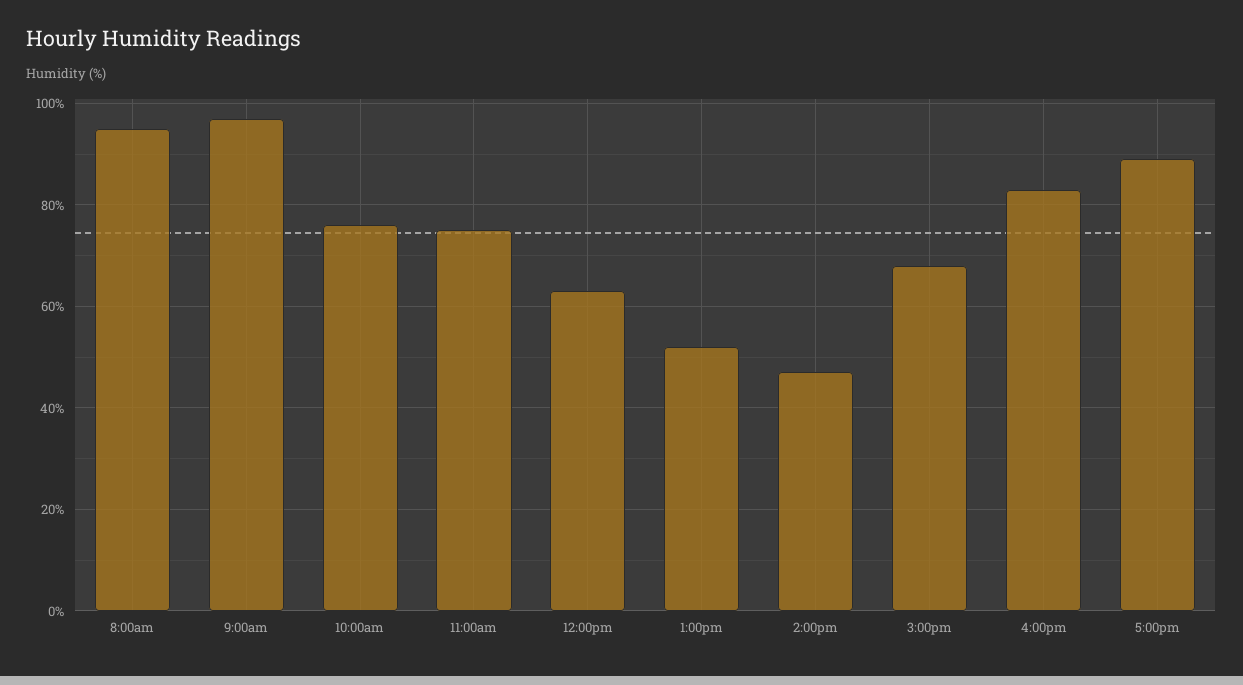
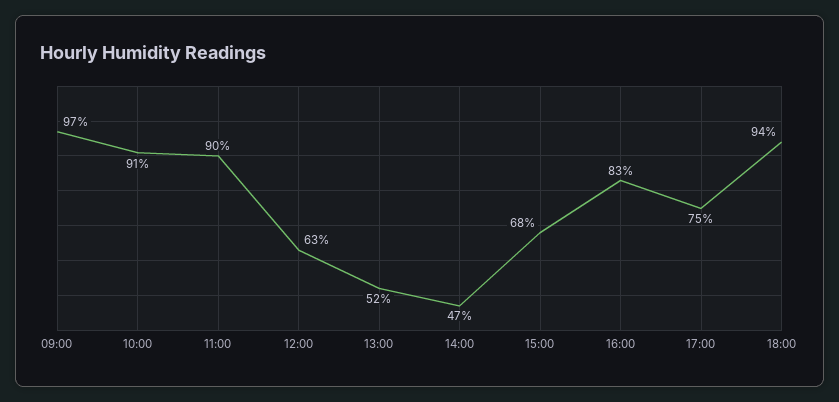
8:00am: 95 -> none
10:00am: 75 -> 91
11:00am: 75 -> 90
5:00pm: 90 -> 75
18:00: none -> 94

